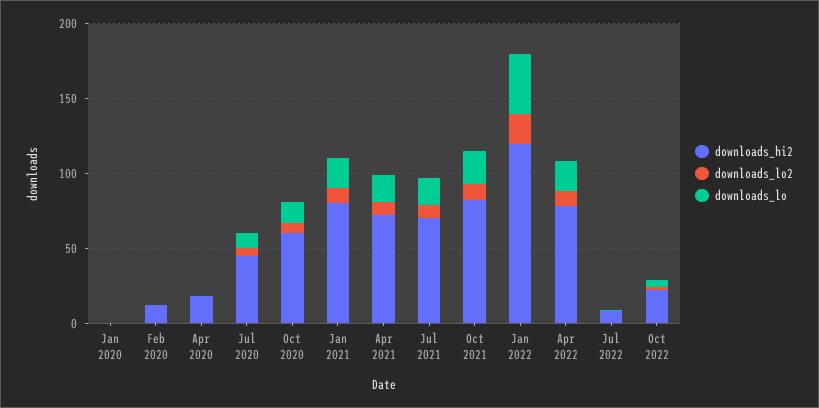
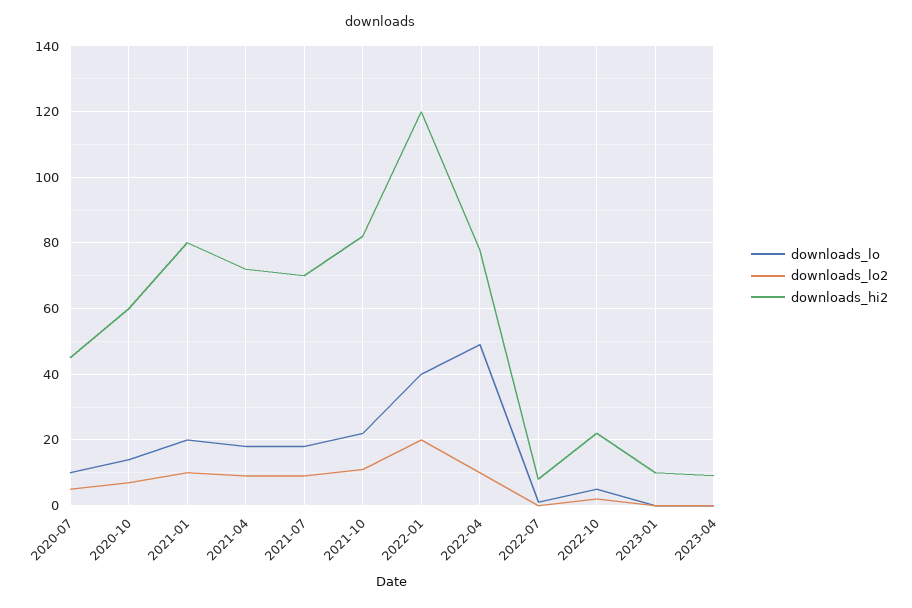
downloads_hi2, Jan 2020: 0 -> none
downloads_lo2, Jan 2020: 0 -> none
downloads_lo, Jan 2020: 0 -> none
downloads_hi2, Feb 2020: 10 -> none
downloads_lo2, Feb 2020: 0 -> none
downloads_lo, Feb 2020: 0 -> none
downloads_hi2, Apr 2020: 20 -> none
downloads_lo2, Apr 2020: 0 -> none
downloads_lo, Apr 2020: 0 -> none
downloads_lo, Apr 2022: 20 -> 50
downloads_lo, 2023-01: none -> 0
downloads_lo2, 2023-01: none -> 0
downloads_hi2, 2023-01: none -> 10
downloads_lo, 2023-04: none -> 0
downloads_lo2, 2023-04: none -> 0
downloads_hi2, 2023-04: none -> 10

